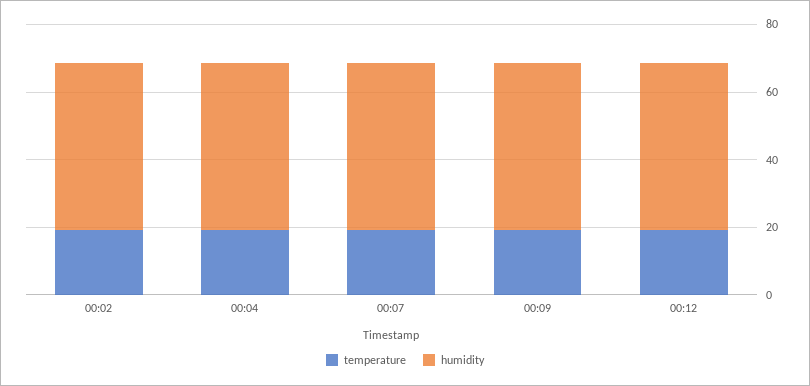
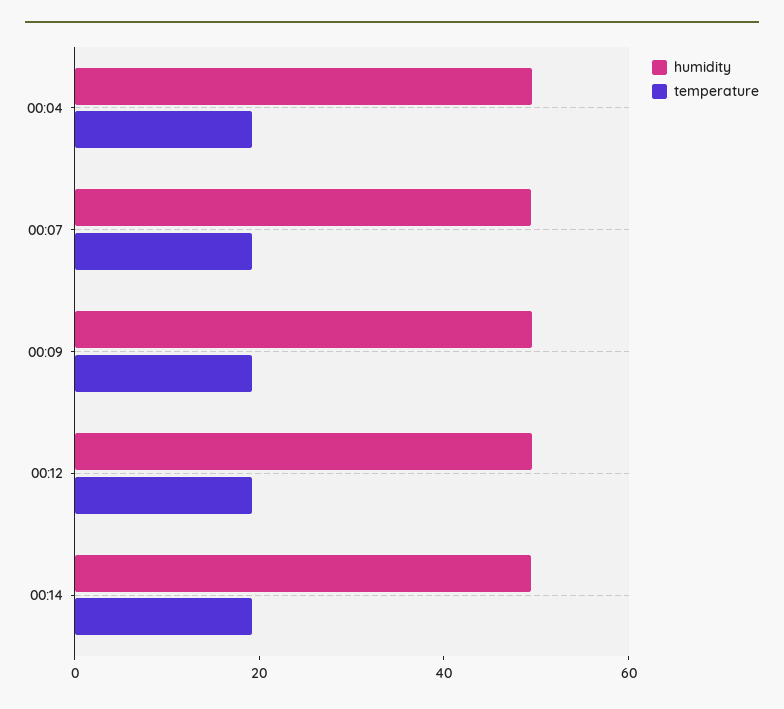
temperature, 00:02: 20 -> none
humidity, 00:02: 50 -> none
humidity, 00:14: none -> 50
temperature, 00:14: none -> 20

